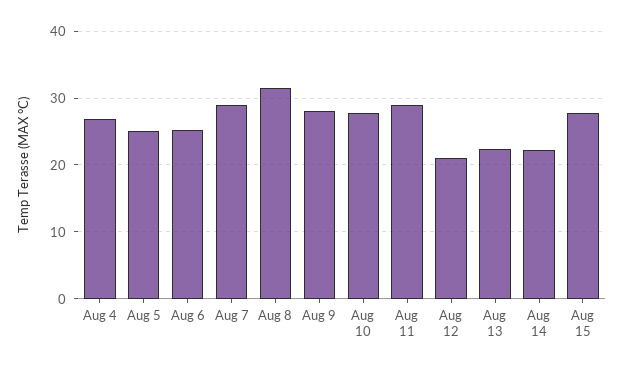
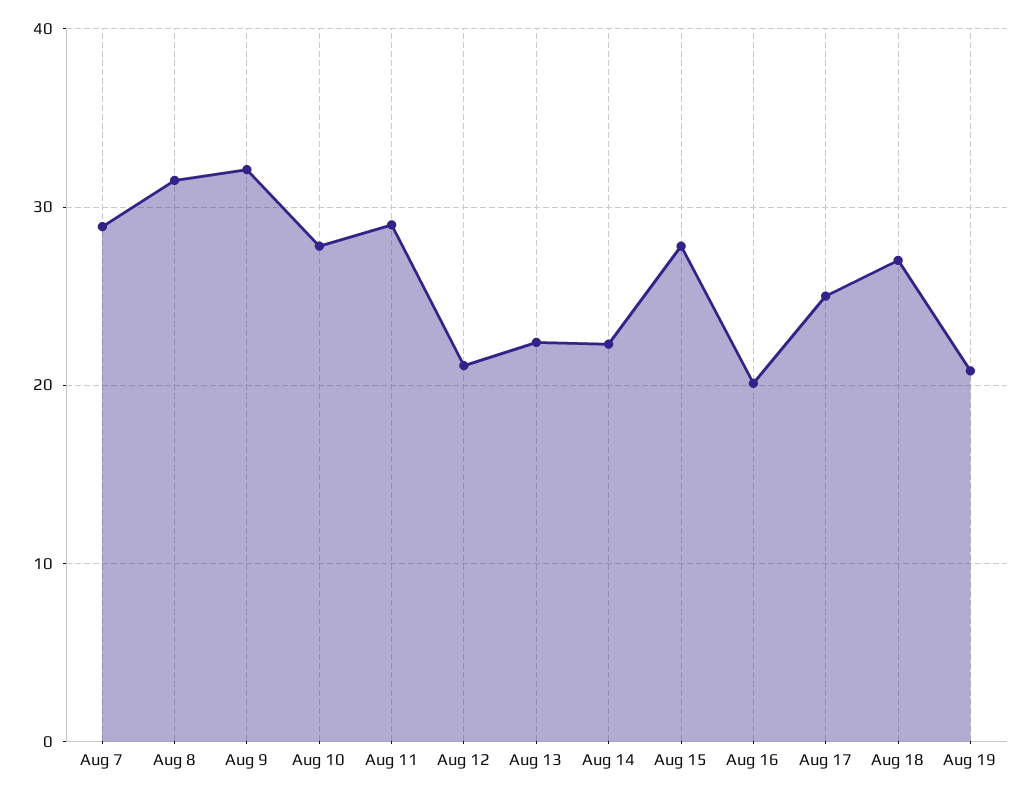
Aug 4: 27 -> none
Aug 5: 25 -> none
Aug 6: 25 -> none
Aug 9: 28 -> 32
Aug 16: none -> 20
Aug 17: none -> 25
Aug 18: none -> 27
Aug 19: none -> 21

